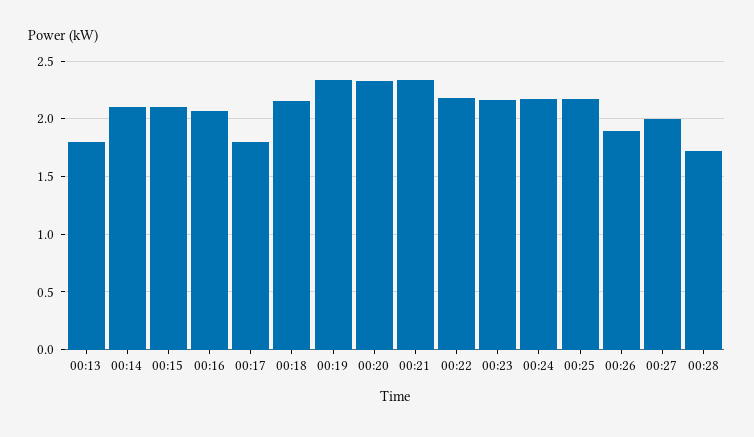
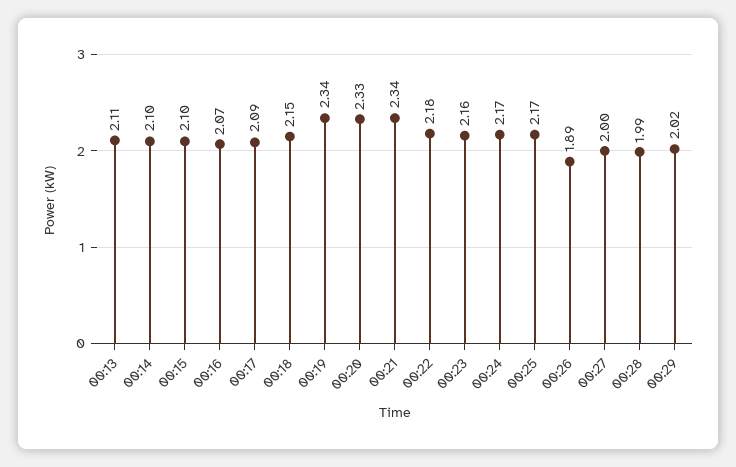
00:13: 1.8 -> 2.11
00:17: 1.8 -> 2.09
00:28: 1.7 -> 1.99
00:29: none -> 2.02

